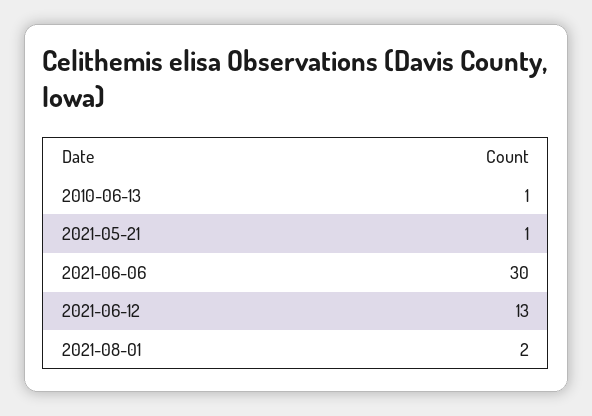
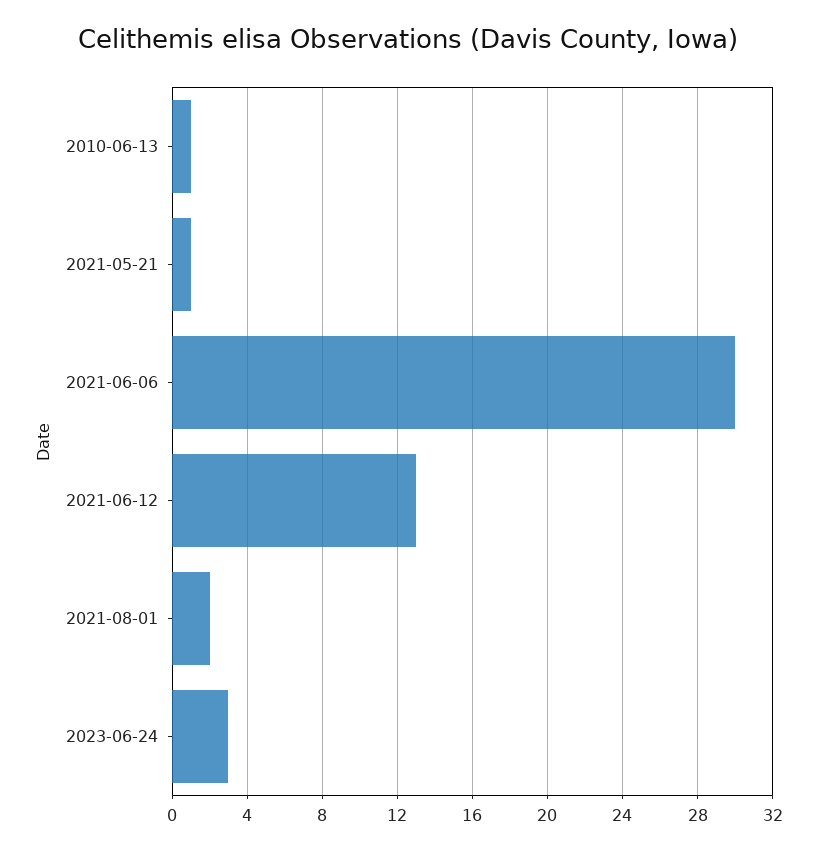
2023-06-24: none -> 3

